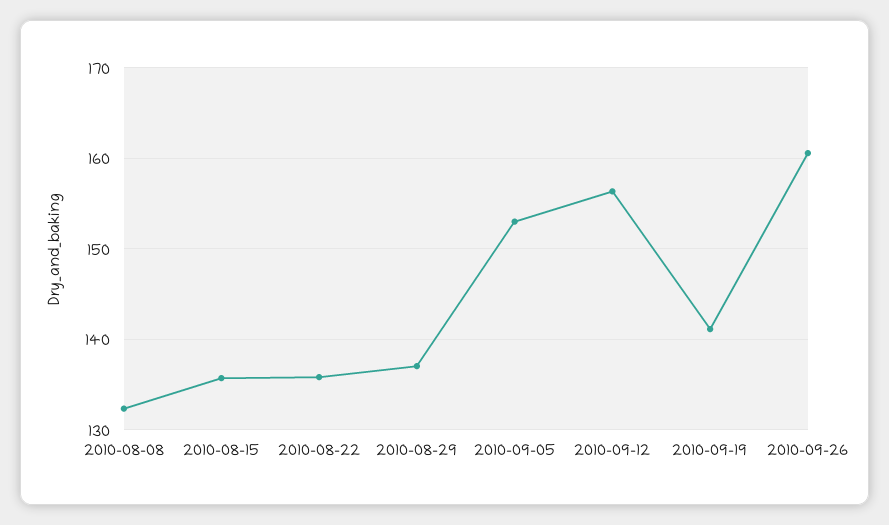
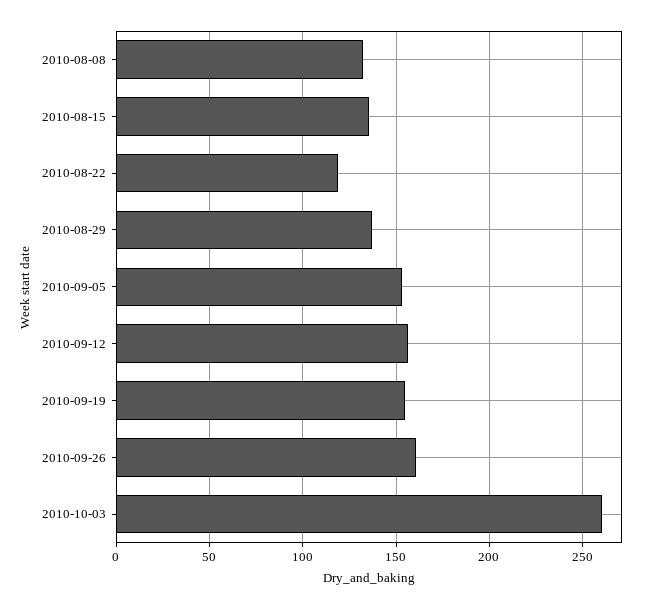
2010-08-22: 136 -> 120
2010-09-19: 141 -> 155
2010-10-03: none -> 260

